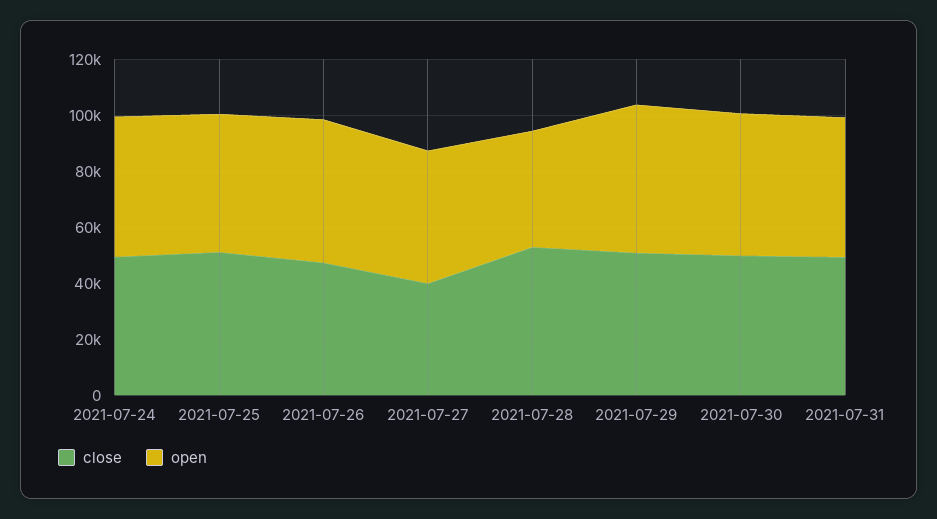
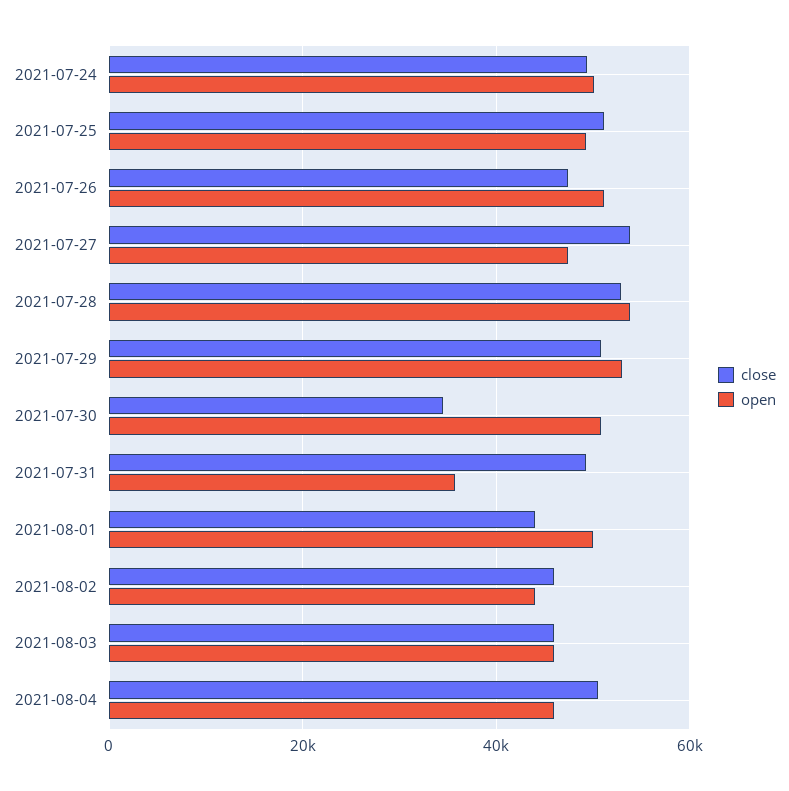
close, 2021-07-27: 40000 -> 54000
open, 2021-07-28: 40000 -> 54000
close, 2021-07-30: 50000 -> 34000
open, 2021-07-31: 50000 -> 36000
close, 2021-08-01: none -> 44000
open, 2021-08-01: none -> 50000
close, 2021-08-02: none -> 46000
open, 2021-08-02: none -> 44000
close, 2021-08-03: none -> 46000
open, 2021-08-03: none -> 46000
close, 2021-08-04: none -> 50000
open, 2021-08-04: none -> 46000

